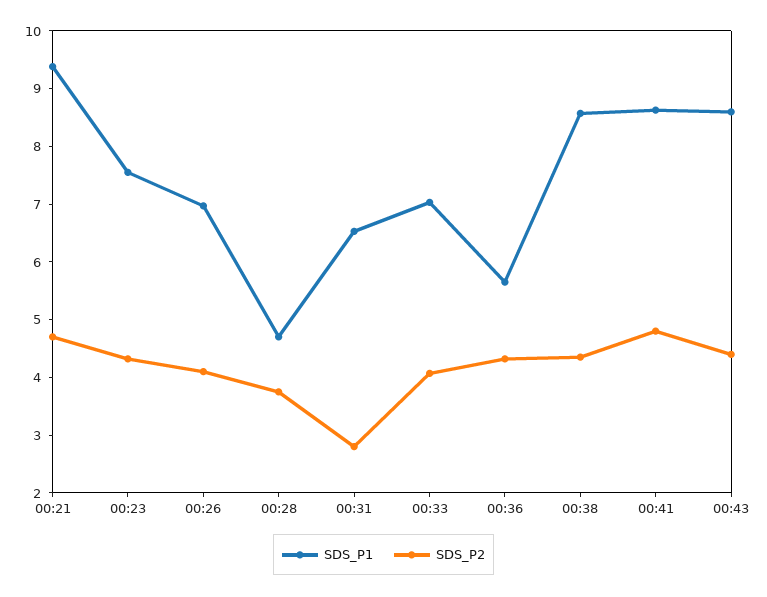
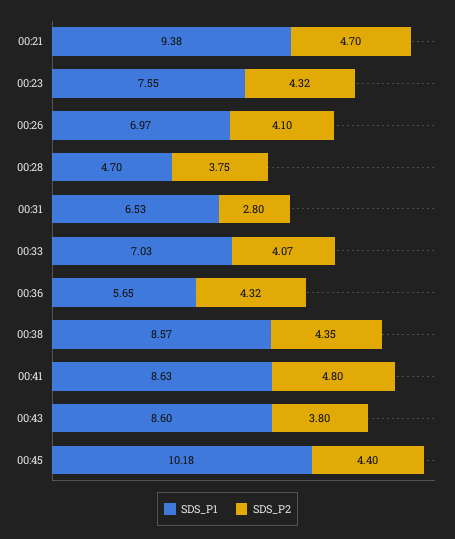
SDS_P2, 00:43: 4.4 -> 3.8
SDS_P1, 00:45: none -> 10.18
SDS_P2, 00:45: none -> 4.4

